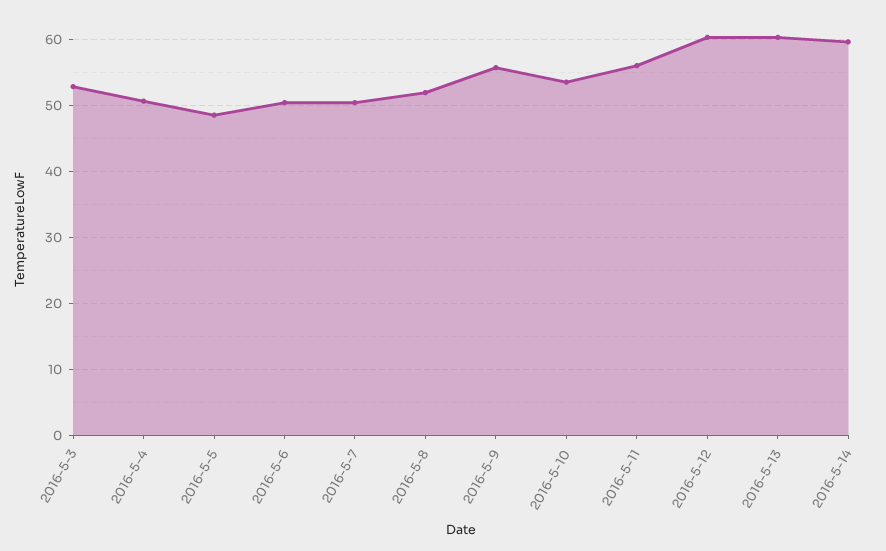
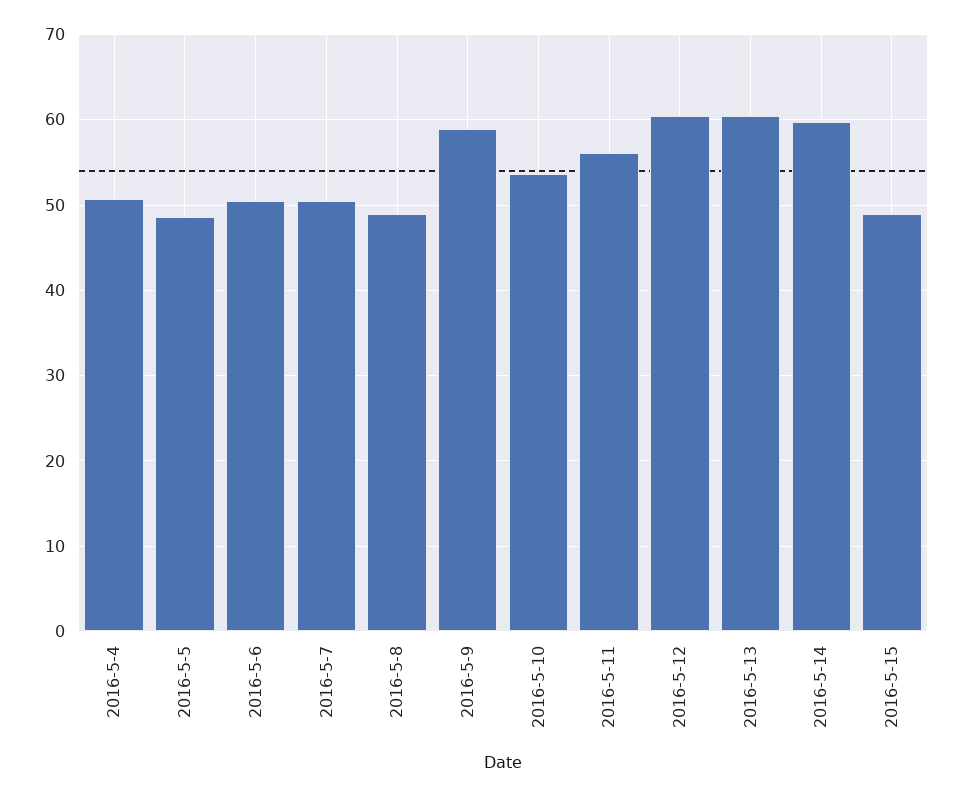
2016-5-3: 53 -> none
2016-5-8: 52 -> 49
2016-5-9: 56 -> 59
2016-5-15: none -> 49

